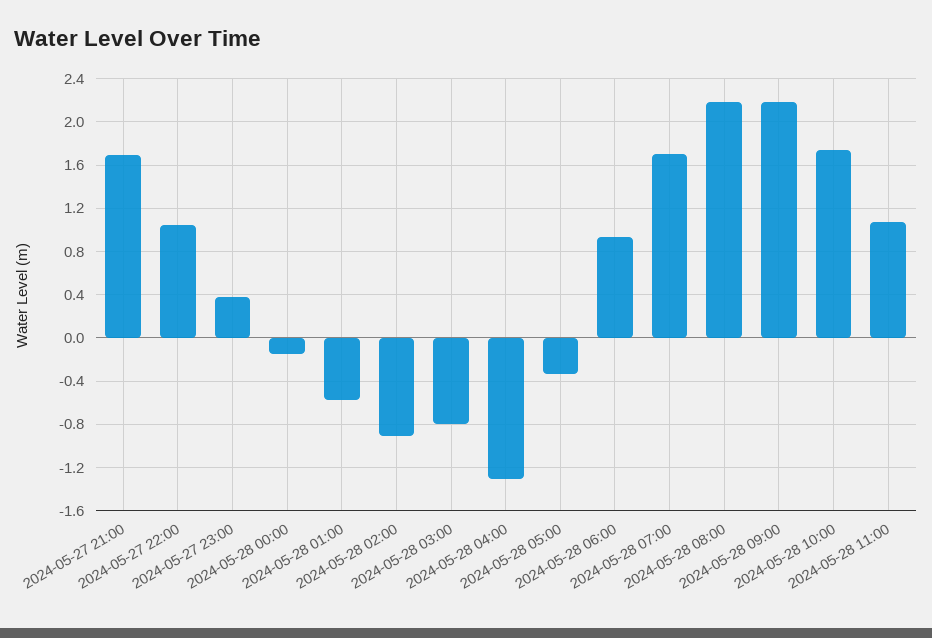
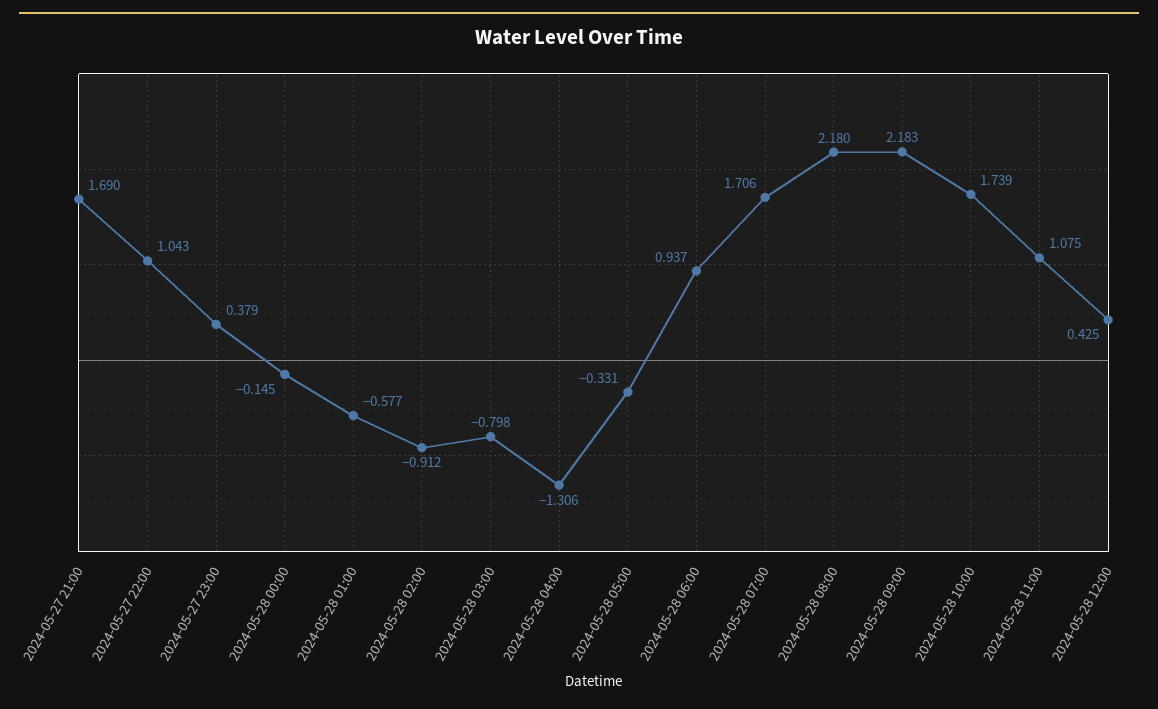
2024-05-28 12:00: none -> 0.425

